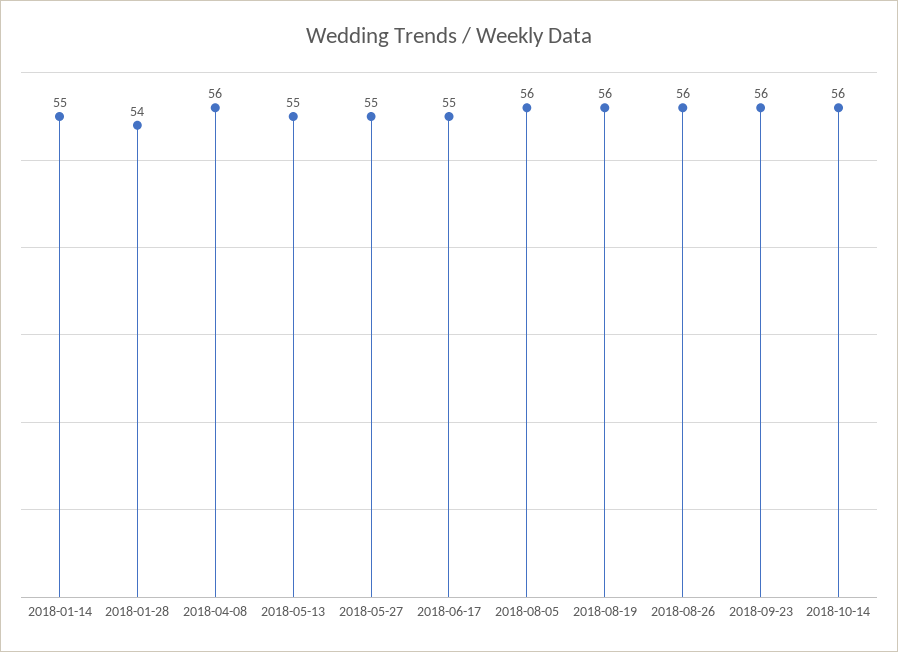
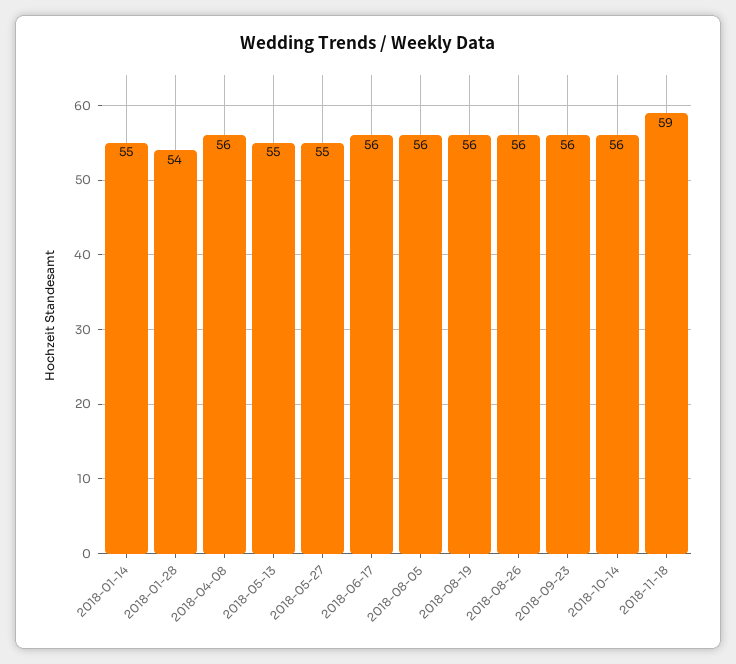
2018-06-17: 55 -> 56
2018-11-18: none -> 59

